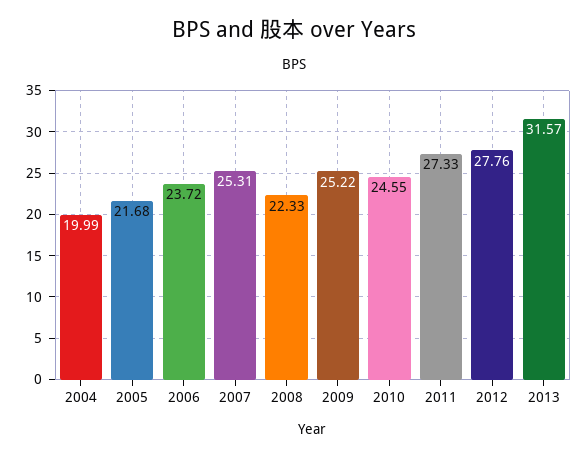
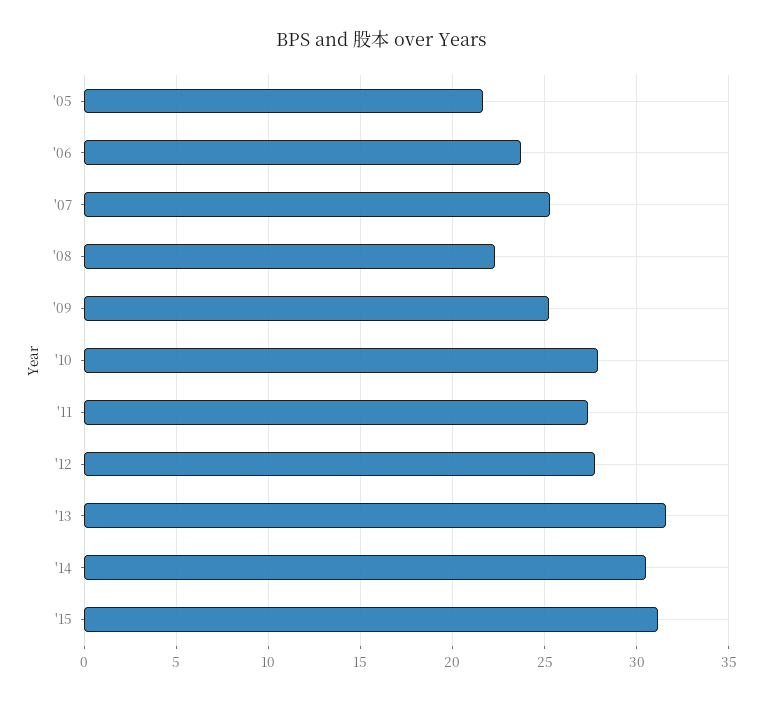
2004: 19.99 -> none
2010: 24.55 -> 28
'14: none -> 30.5
'15: none -> 31

